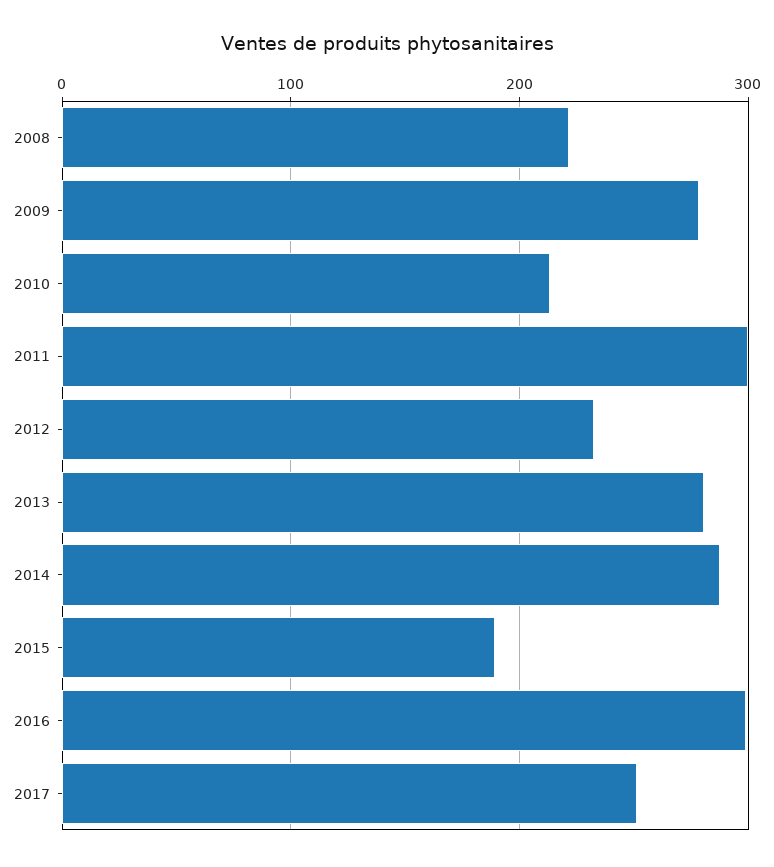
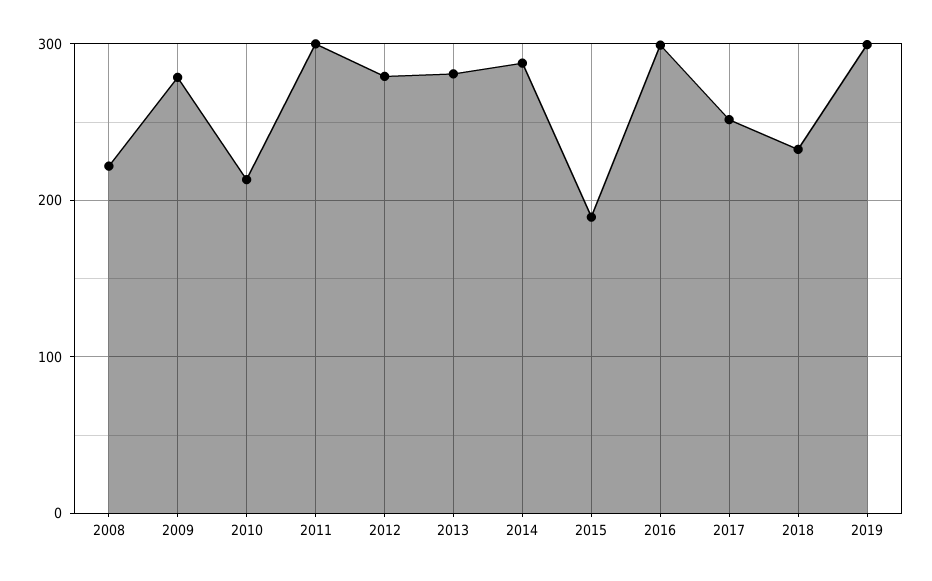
2012: 230 -> 280
2018: none -> 230
2019: none -> 300

